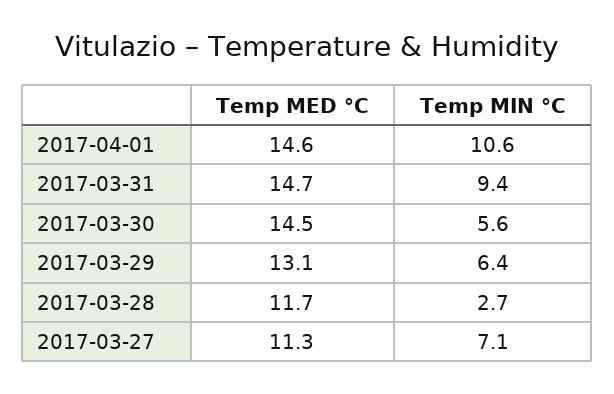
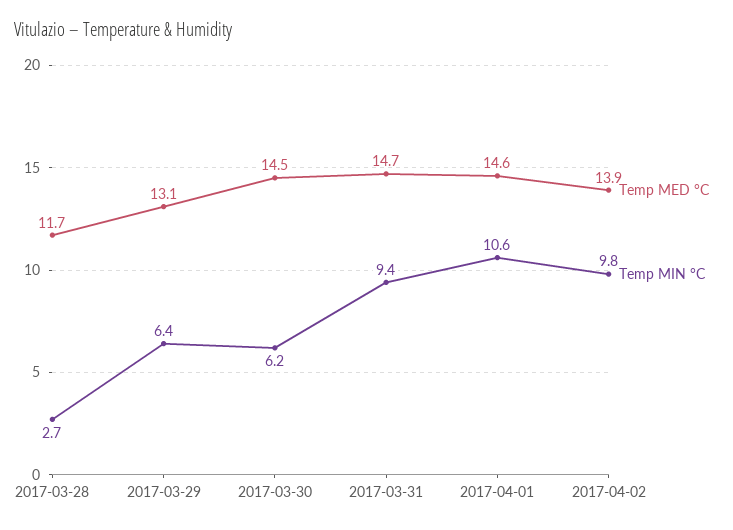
Temp MIN °C, 2017-03-30: 5.6 -> 6.2
Temp MED °C, 2017-03-27: 11.3 -> none
Temp MIN °C, 2017-03-27: 7.1 -> none
Temp MED °C, 2017-04-02: none -> 13.9
Temp MIN °C, 2017-04-02: none -> 9.8

